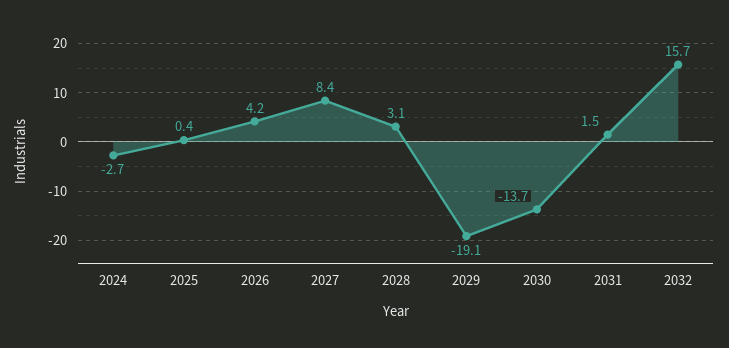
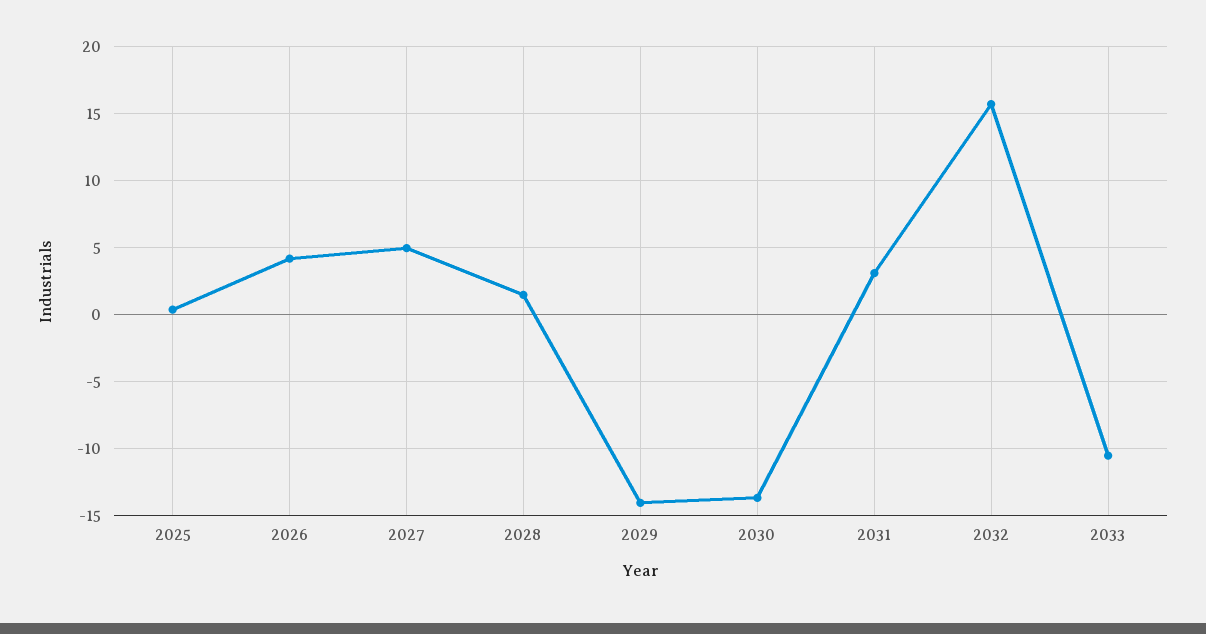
2024: -2.7 -> none
2027: 8.4 -> 5
2028: 3.1 -> 1.5
2029: -19.1 -> -14
2031: 1.5 -> 3
2033: none -> -10.5

